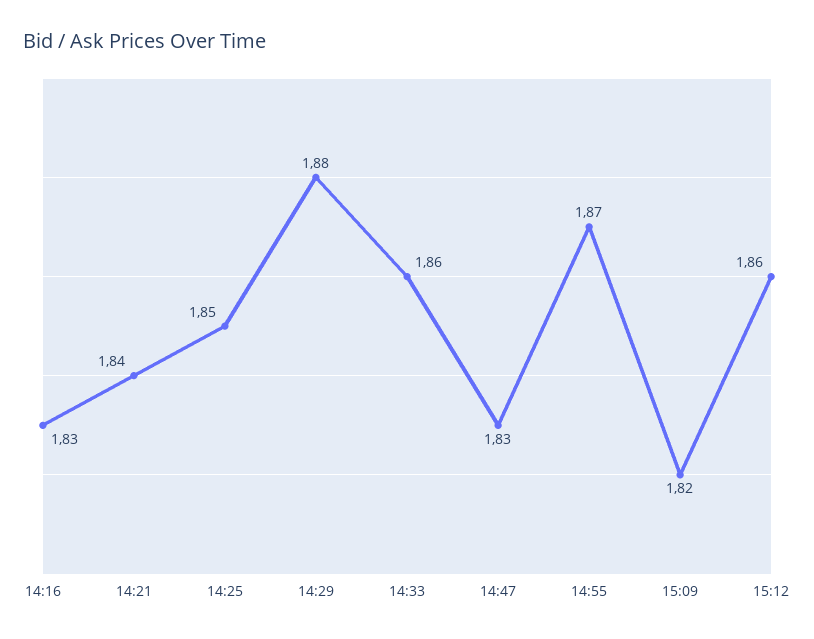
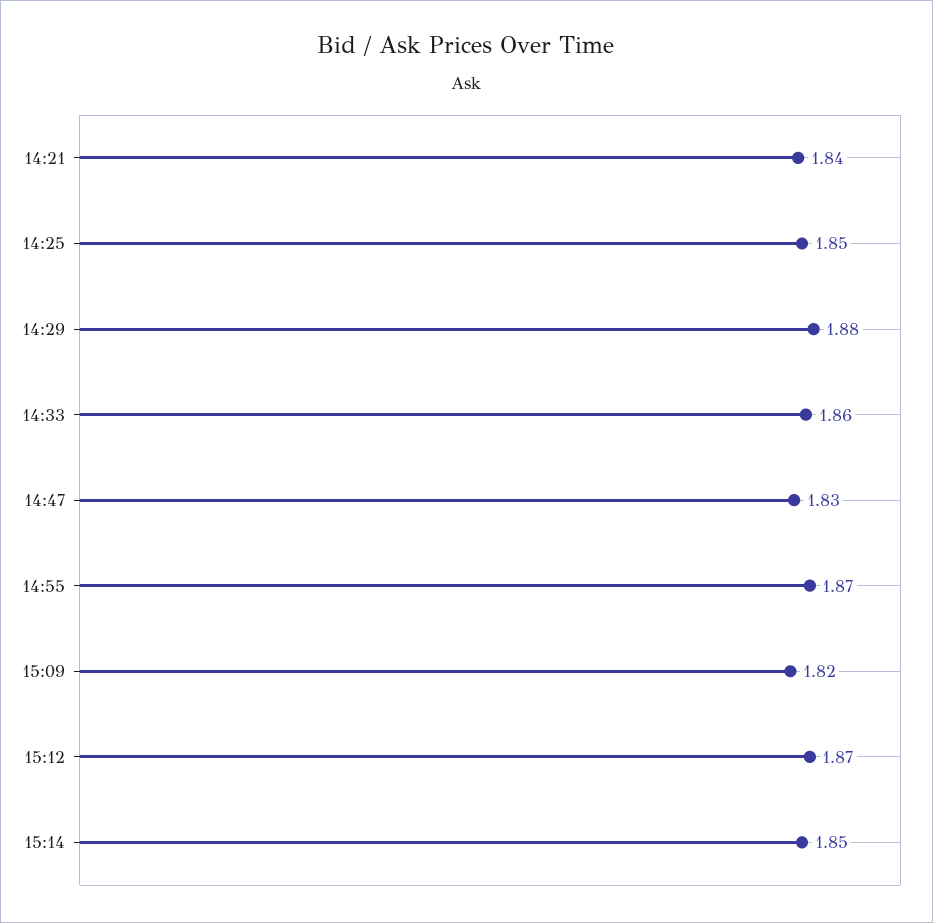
14:16: 1.83 -> none
15:12: 1.86 -> 1.87
15:14: none -> 1.85

